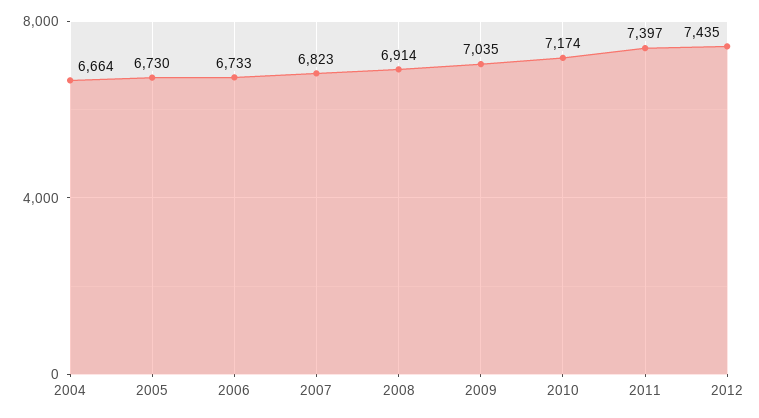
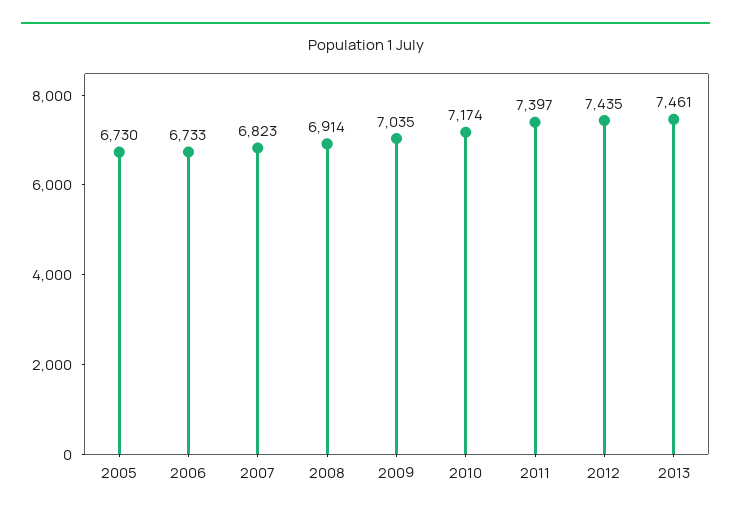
2004: 6664 -> none
2013: none -> 7461

